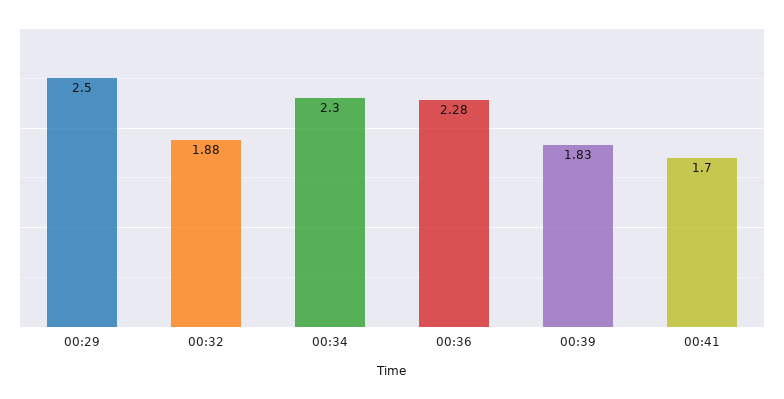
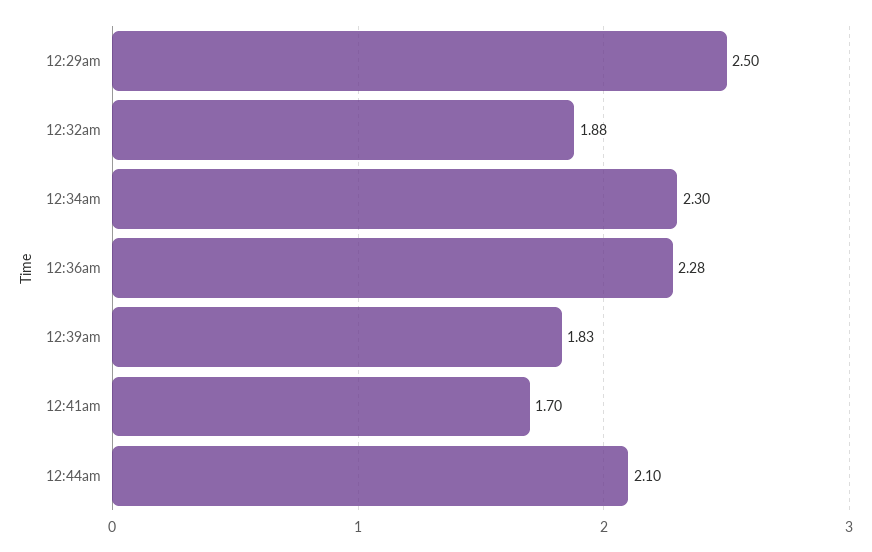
12:44am: none -> 2.1

